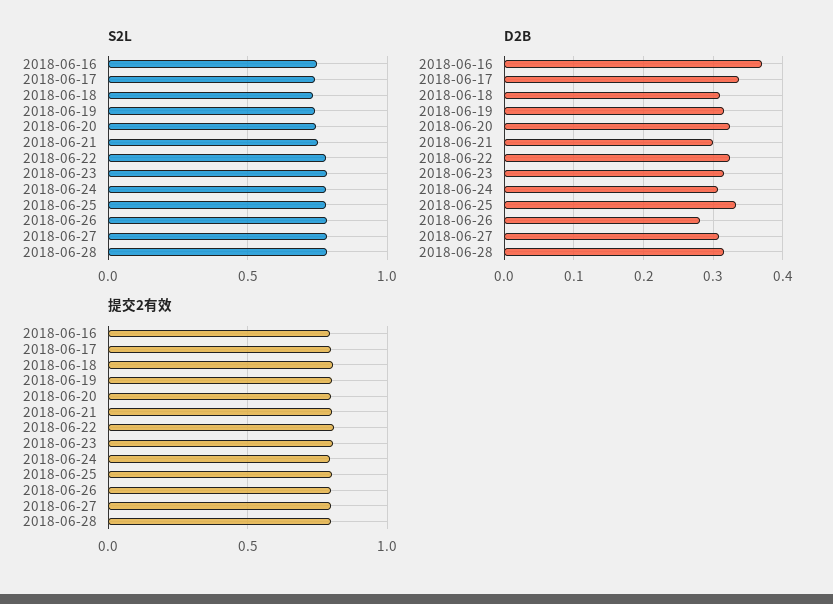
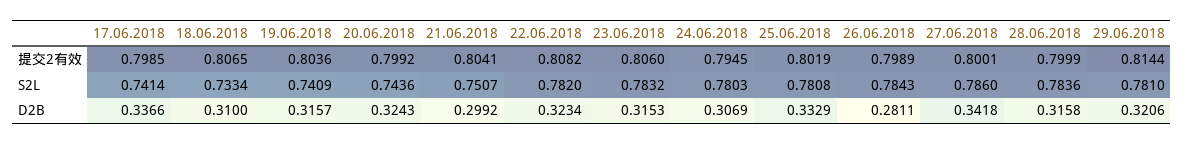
S2L, 2018-06-16: 0.75 -> none
D2B, 2018-06-16: 0.37 -> none
D2B, 2018-06-27: 0.31 -> 0.3418
提交2有效, 2018-06-16: 0.8 -> none
提交2有效, 29.06.2018: none -> 0.8144
S2L, 29.06.2018: none -> 0.781
D2B, 29.06.2018: none -> 0.3206

